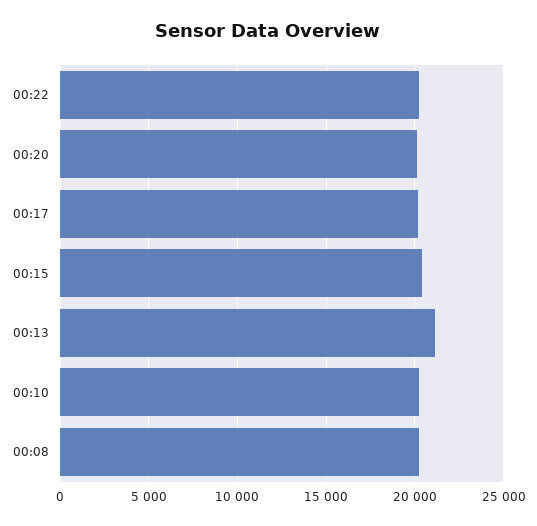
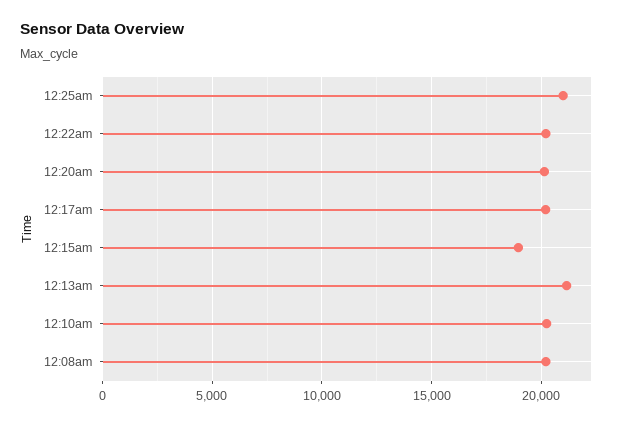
00:15: 20500 -> 19000
12:25am: none -> 21000

